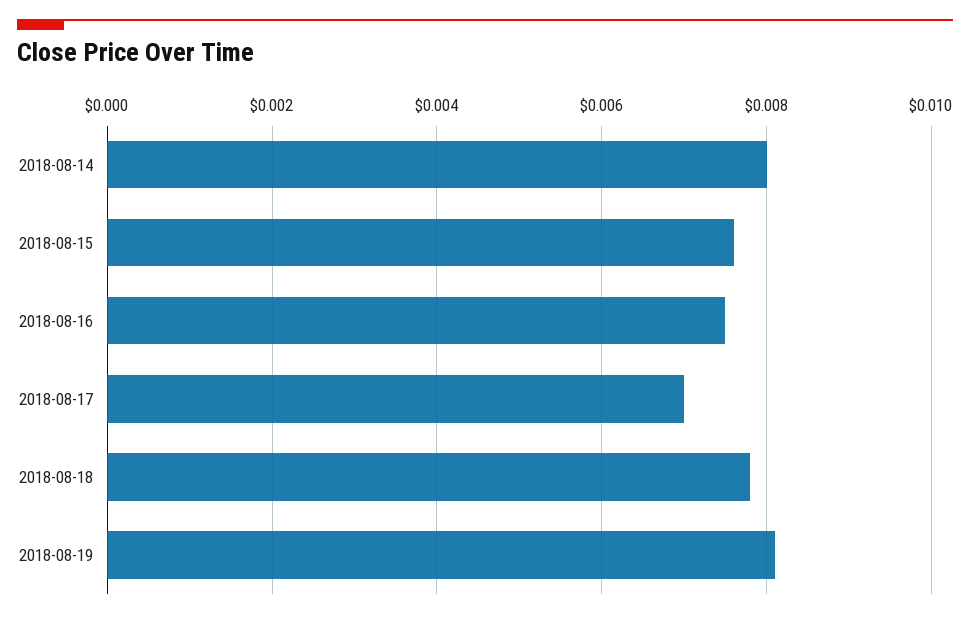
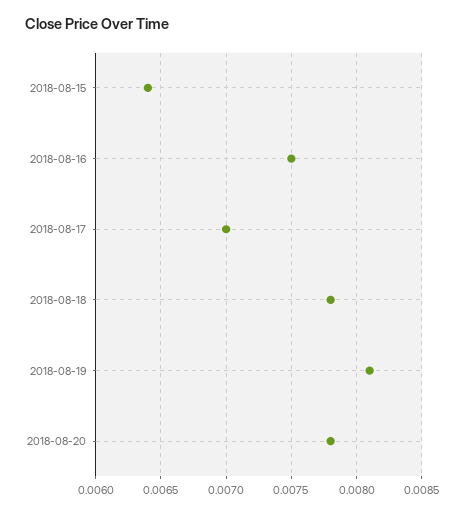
2018-08-14: 0.008 -> none
2018-08-15: 0.0075 -> 0.0064
2018-08-20: none -> 0.0078

